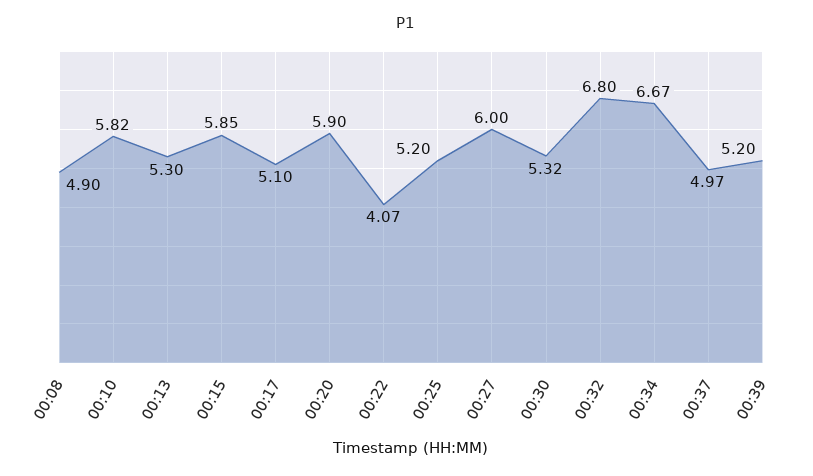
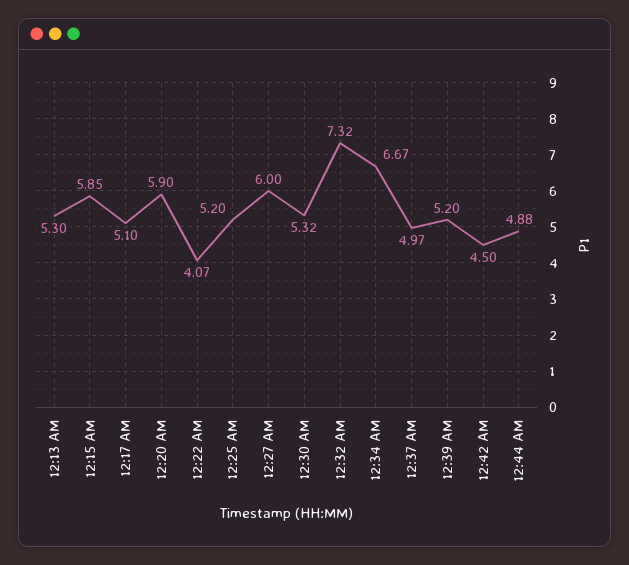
00:08: 4.9 -> none
00:10: 5.82 -> none
00:32: 6.8 -> 7.32
12:42 AM: none -> 4.5
12:44 AM: none -> 4.88

